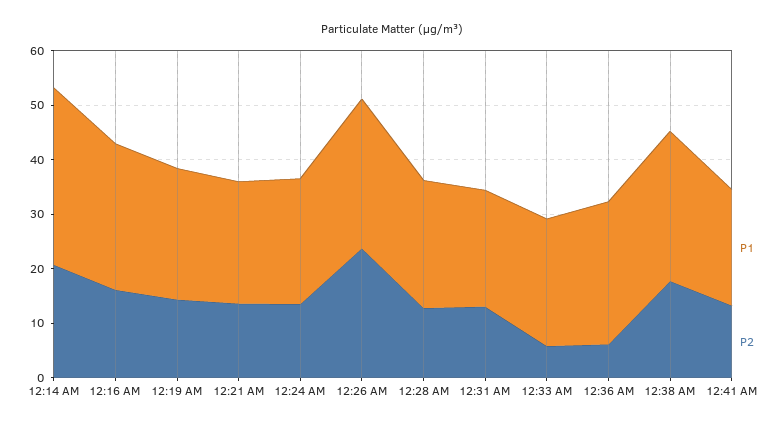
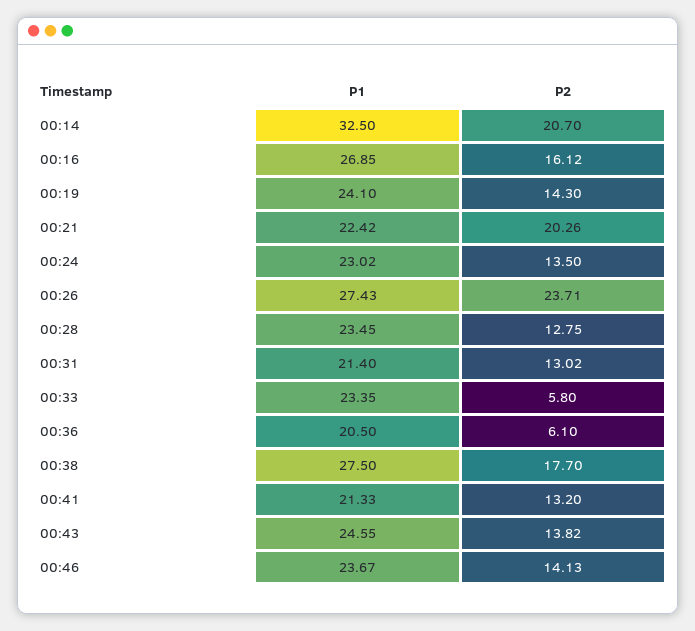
P2, 12:21 AM: 14 -> 20.26
P1, 12:36 AM: 26 -> 20.5
P1, 00:43: none -> 24.55
P2, 00:43: none -> 13.82
P1, 00:46: none -> 23.67
P2, 00:46: none -> 14.13

